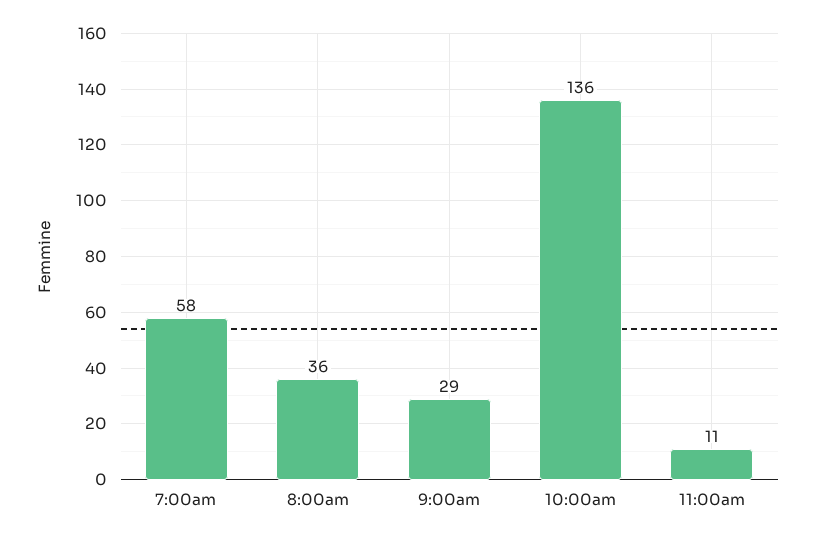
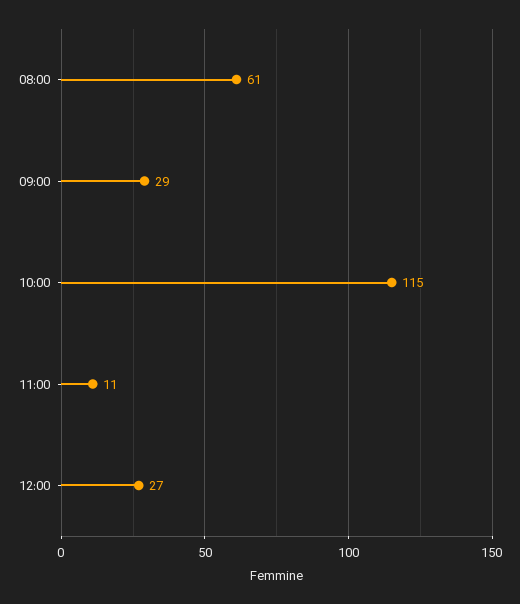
7:00am: 58 -> none
8:00am: 36 -> 61
10:00am: 136 -> 115
12:00: none -> 27

